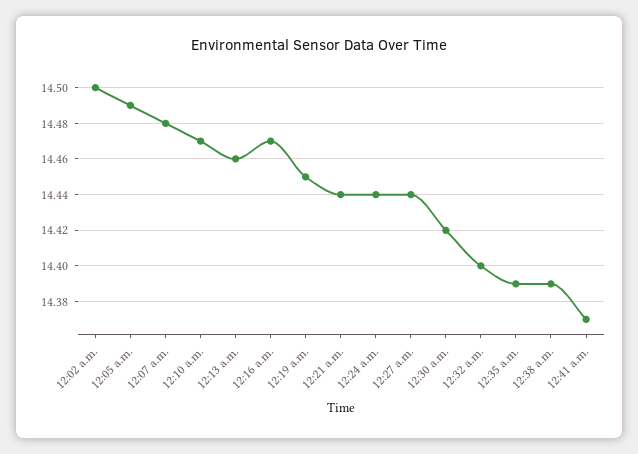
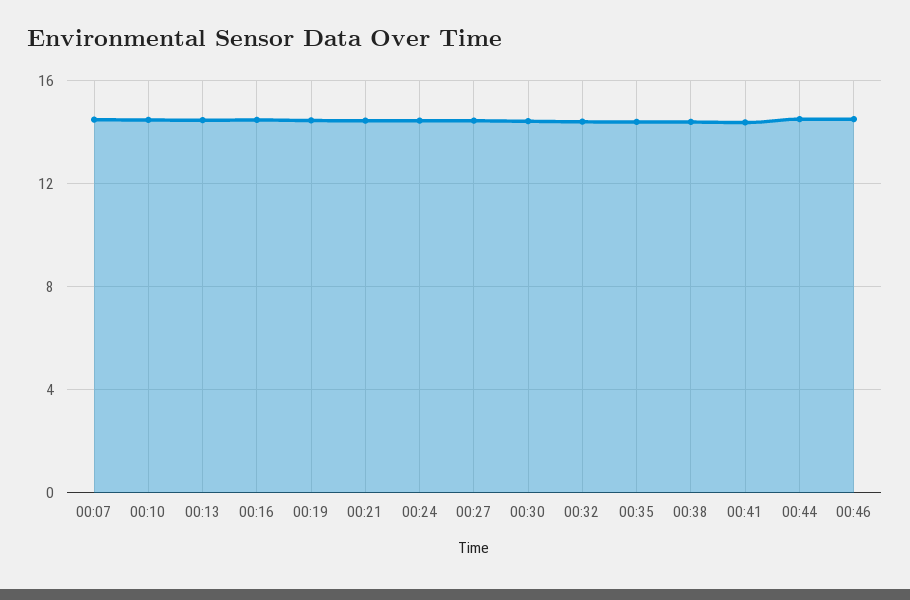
12:02 a.m.: 14.5 -> none
12:05 a.m.: 14.49 -> none
00:44: none -> 14.5
00:46: none -> 14.5

